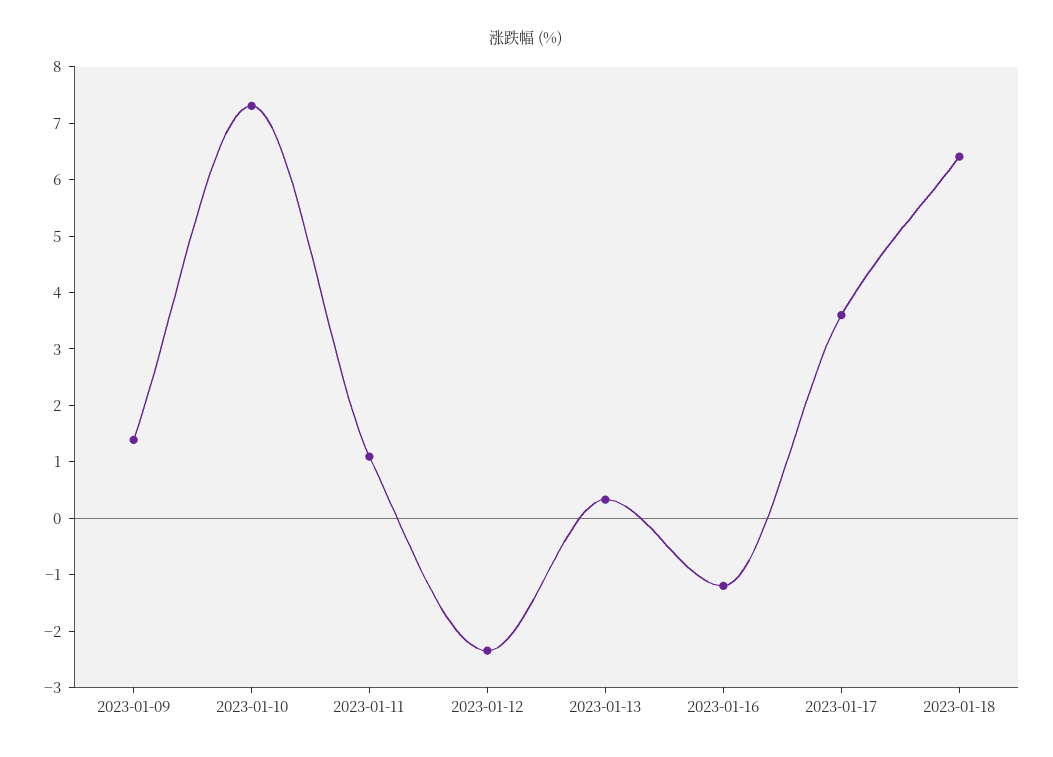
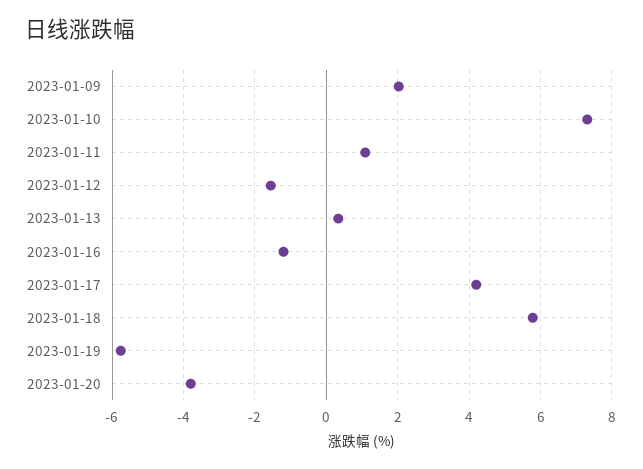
2023-01-09: 1.4 -> 2
2023-01-12: -2.4 -> -1.6
2023-01-17: 3.6 -> 4.2
2023-01-18: 6.4 -> 5.8
2023-01-19: none -> -5.8
2023-01-20: none -> -3.8

